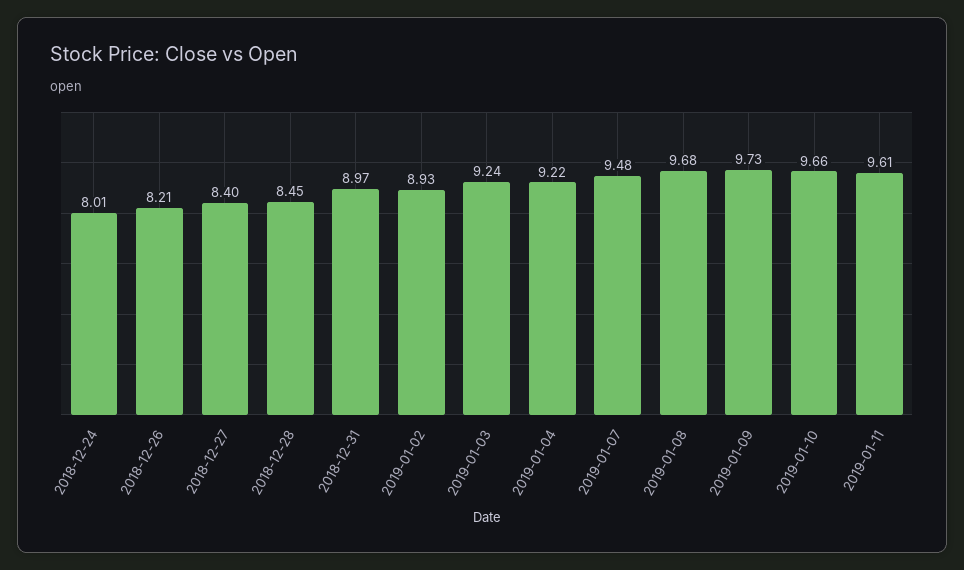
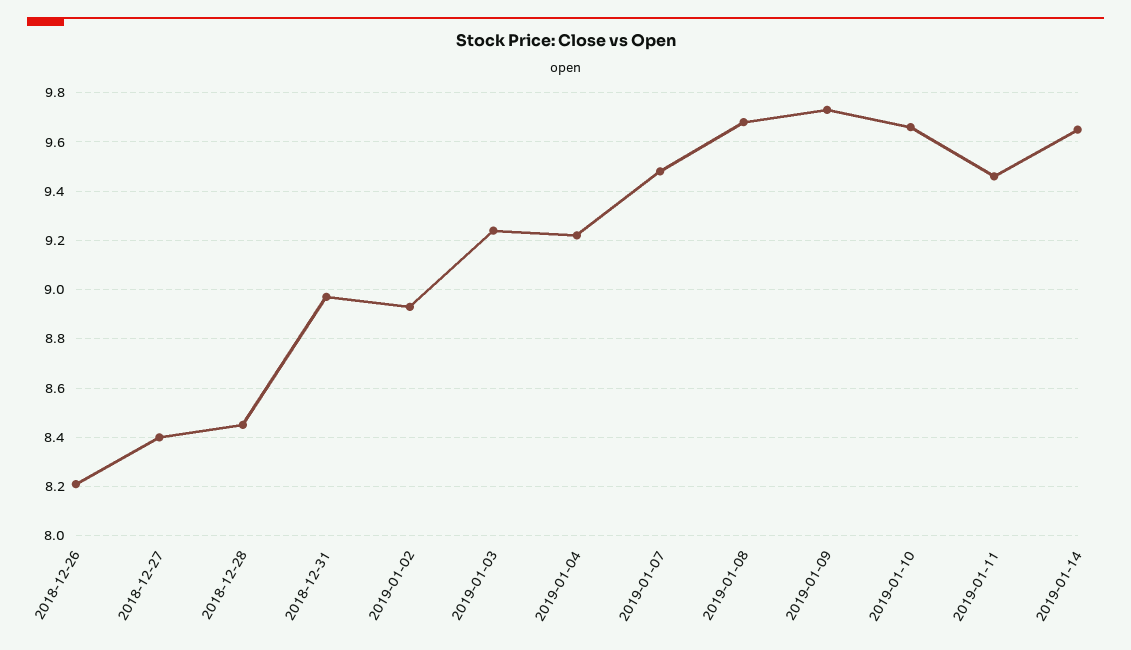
2018-12-24: 8.01 -> none
2019-01-11: 9.61 -> 9.45
2019-01-14: none -> 9.65

